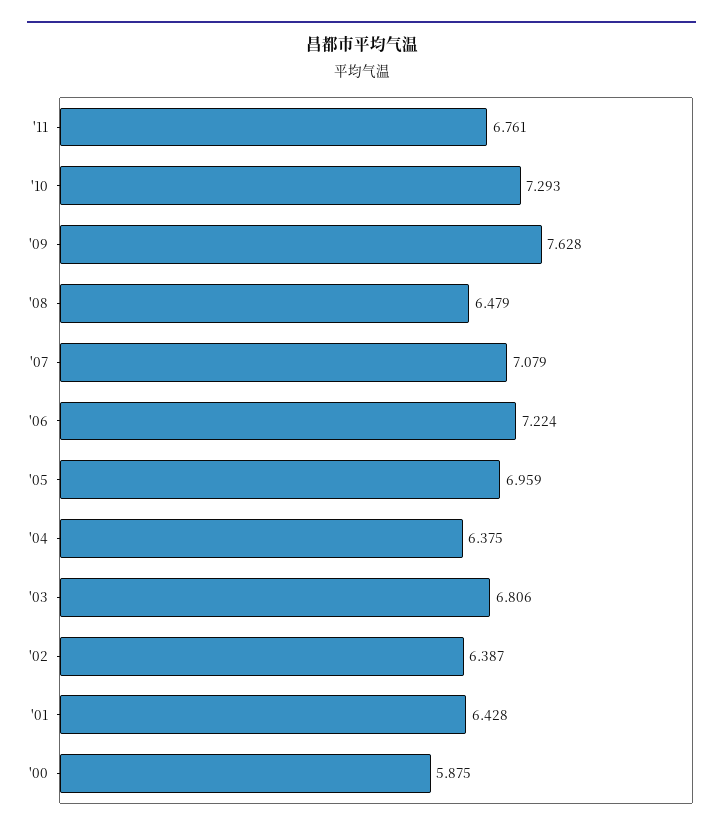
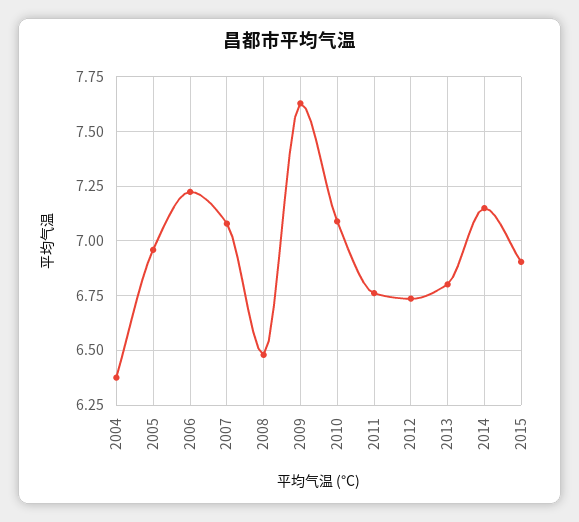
'10: 7.293 -> 7.1
'03: 6.806 -> none
'02: 6.387 -> none
'01: 6.428 -> none
'00: 5.875 -> none
2012: none -> 6.75
2013: none -> 6.8
2014: none -> 7.15
2015: none -> 6.9

